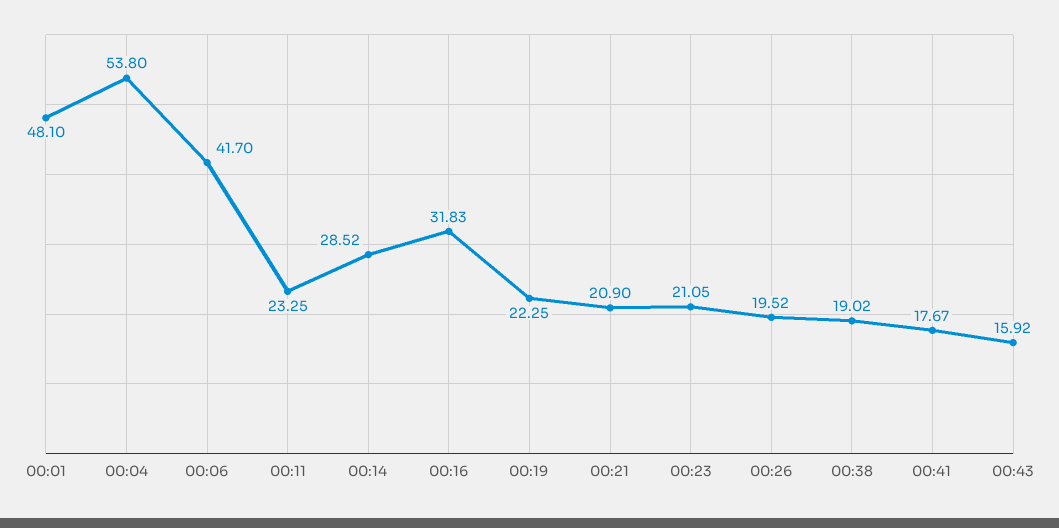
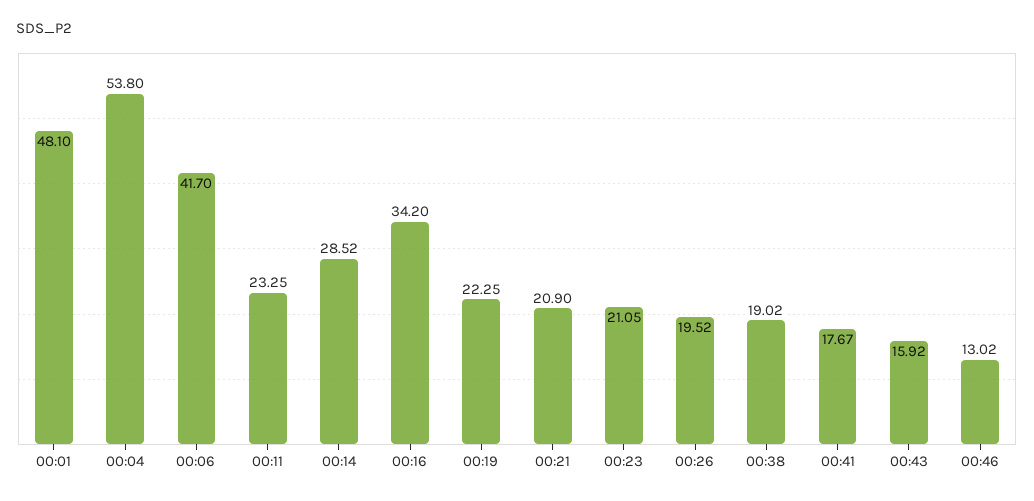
00:16: 31.83 -> 34.2
00:46: none -> 13.02

